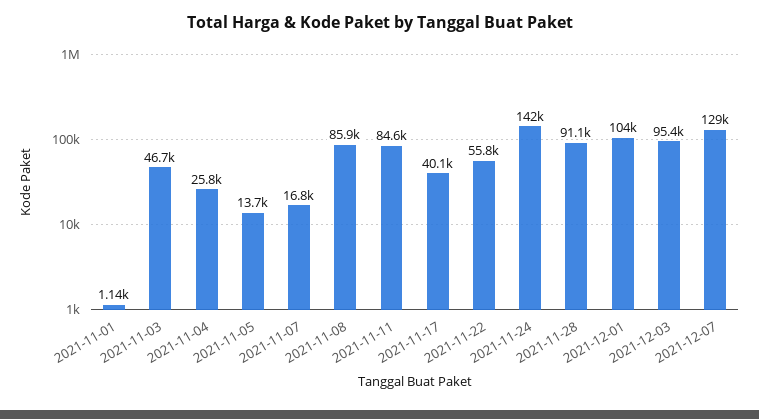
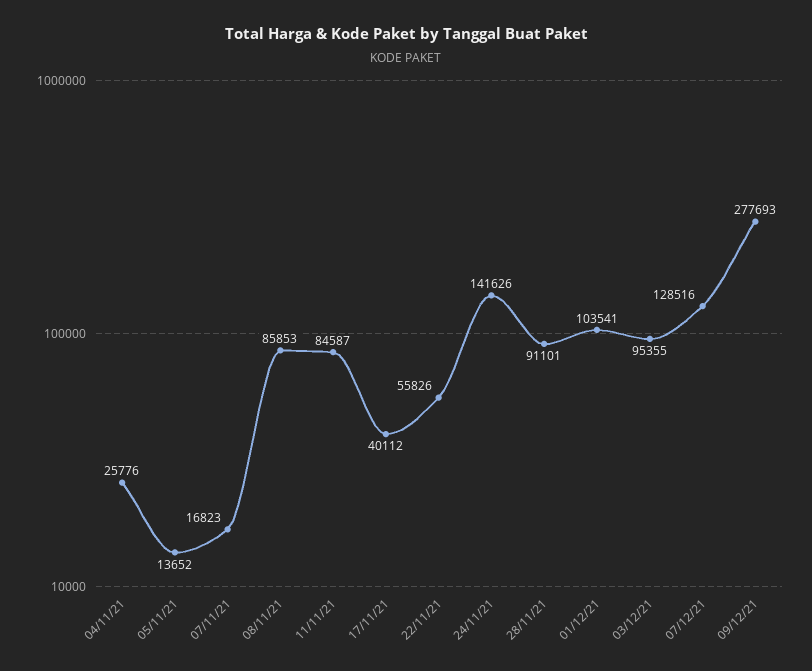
2021-11-01: 1140 -> none
2021-11-03: 46700 -> none
09/12/21: none -> 277693

